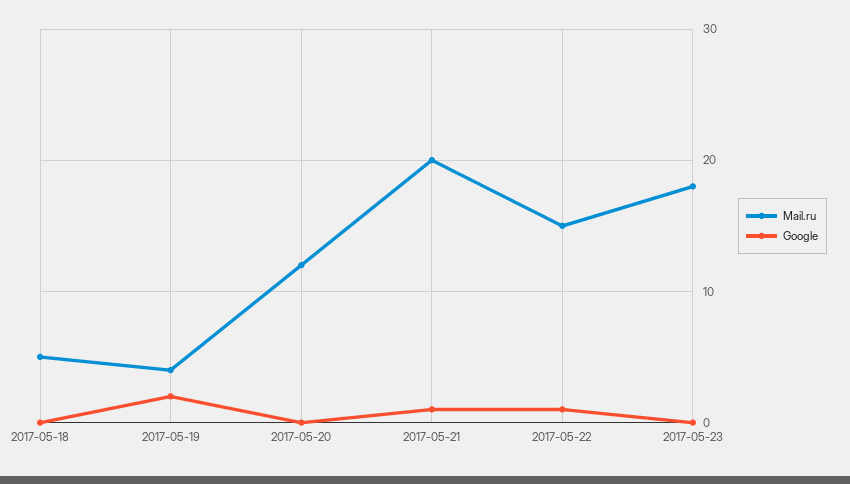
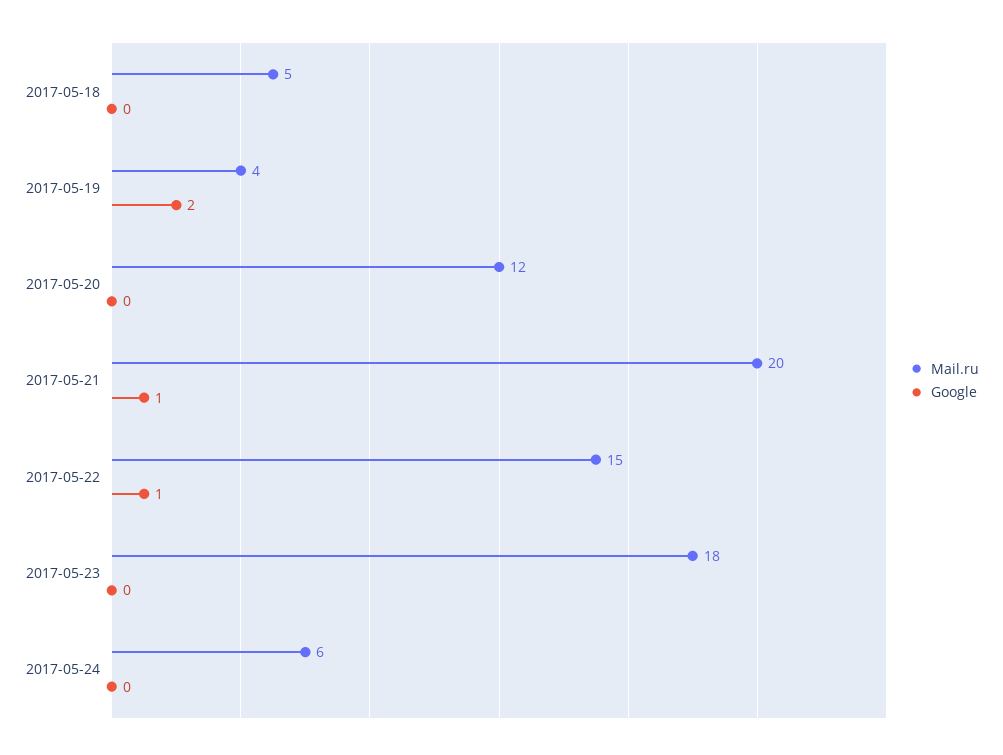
Mail.ru, 2017-05-24: none -> 6
Google, 2017-05-24: none -> 0

